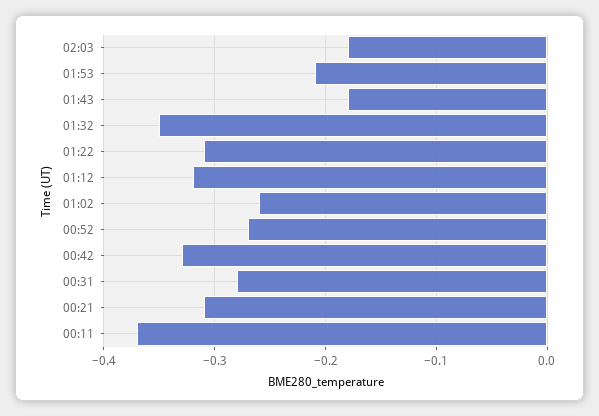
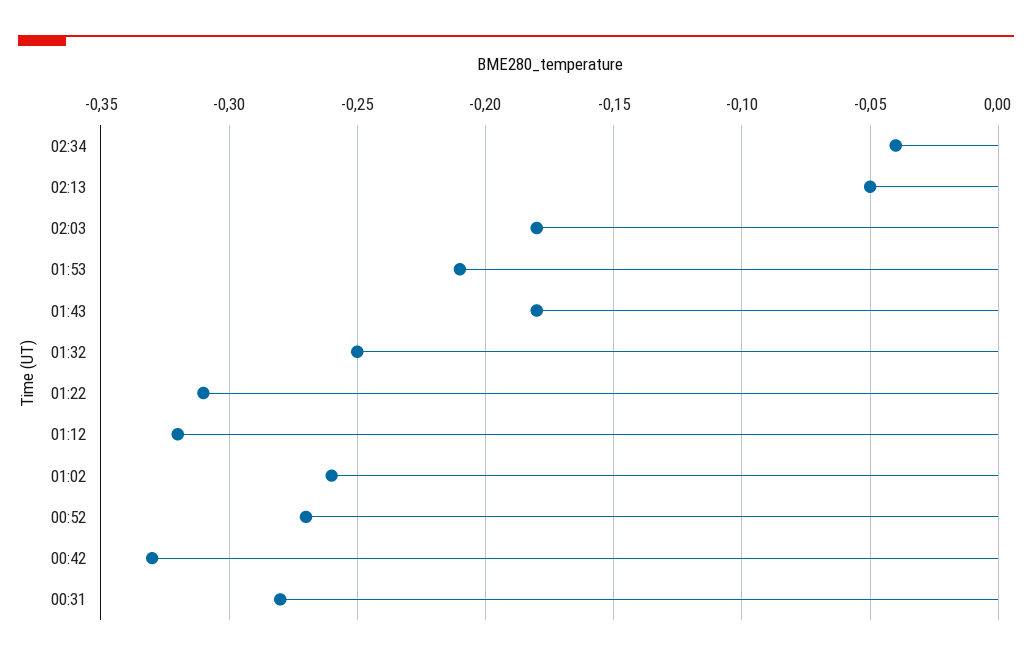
01:32: -0.35 -> -0.25
00:21: -0.31 -> none
00:11: -0.37 -> none
02:34: none -> -0.04
02:13: none -> -0.05

